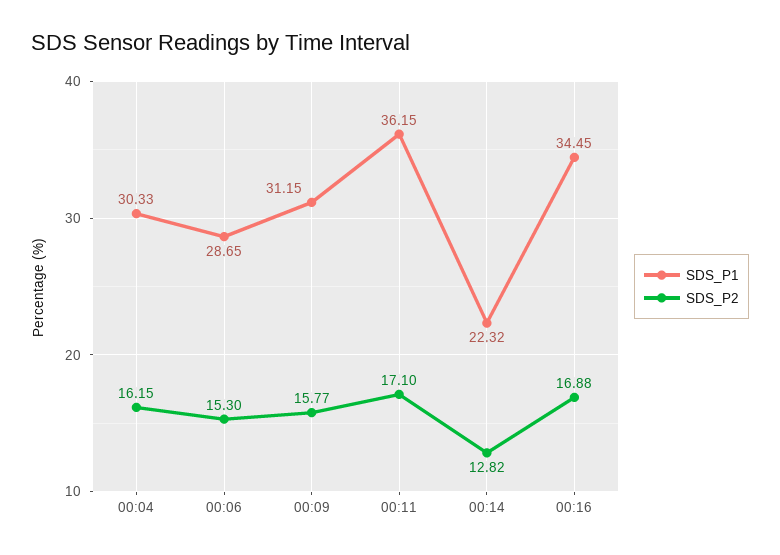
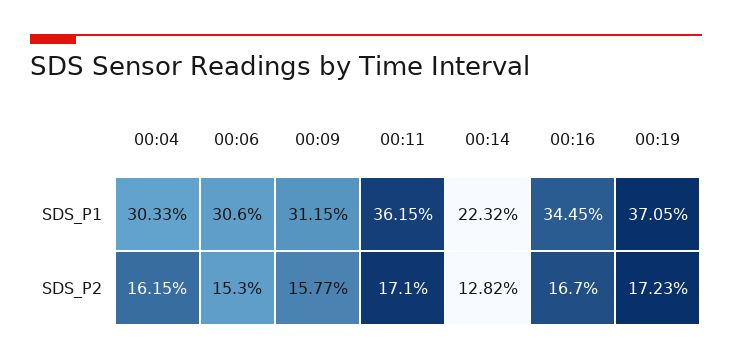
SDS_P1, 00:06: 28.65 -> 30.6
SDS_P2, 00:16: 16.88 -> 16.7
SDS_P1, 00:19: none -> 37.05
SDS_P2, 00:19: none -> 17.23

